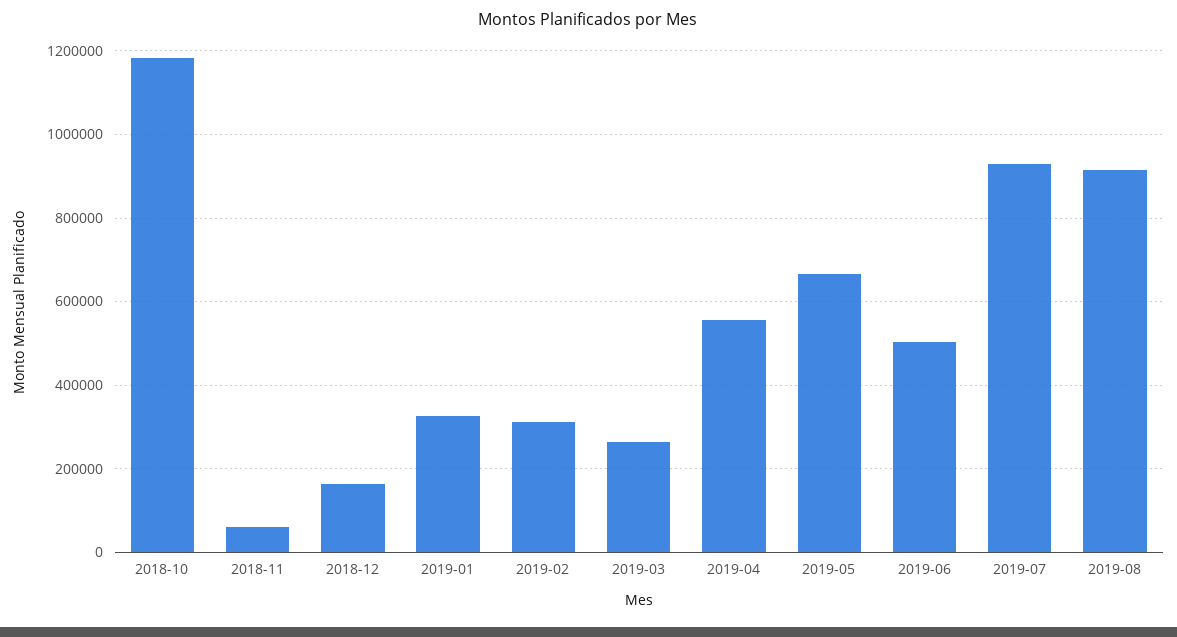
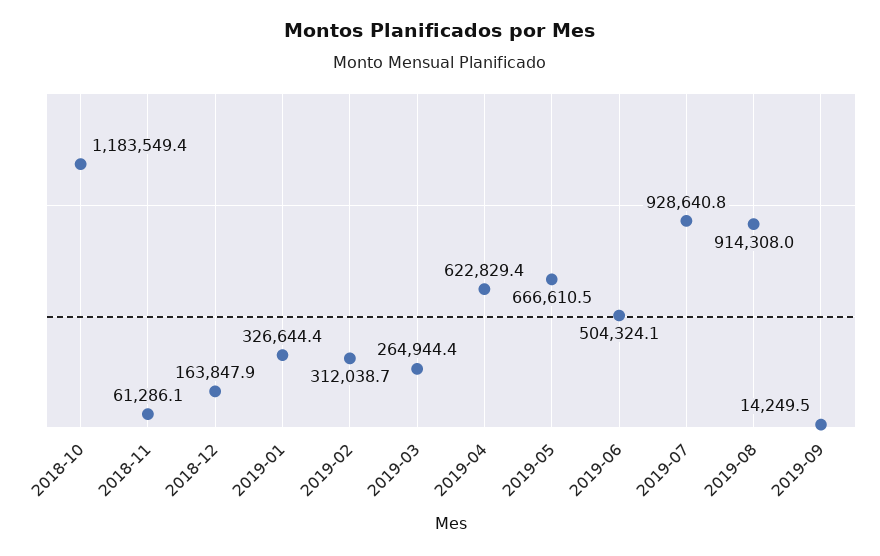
2019-04: 560000 -> 622829.4
2019-09: none -> 14249.5

